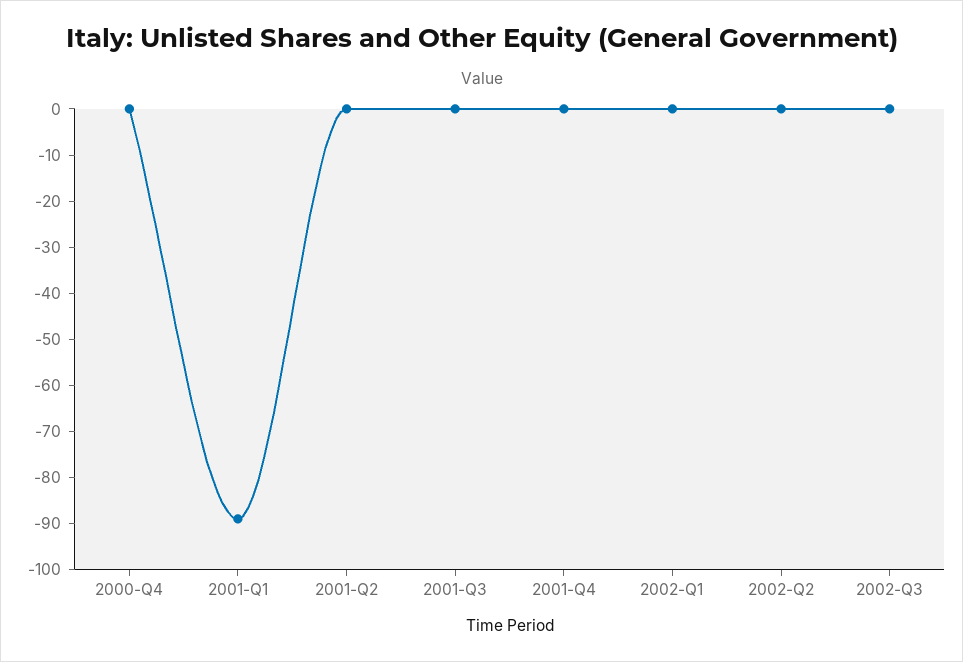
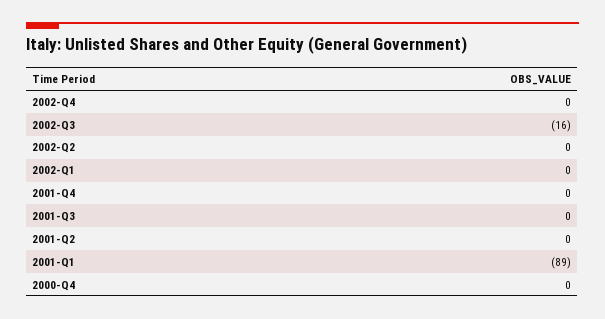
2002-Q3: 0 -> -16
2002-Q4: none -> 0

